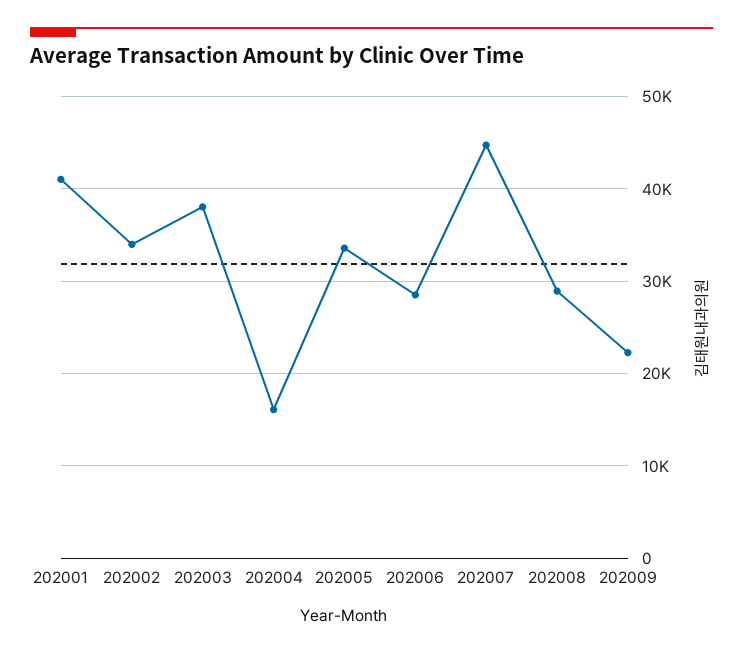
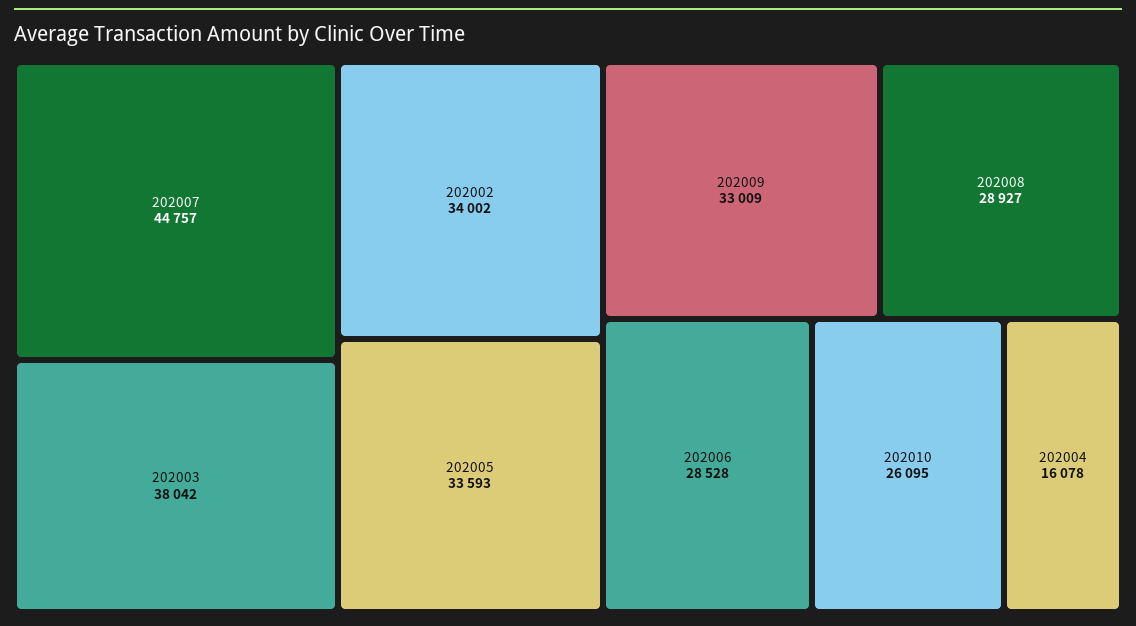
202001: 41000 -> none
202009: 22000 -> 33009
202010: none -> 26095

